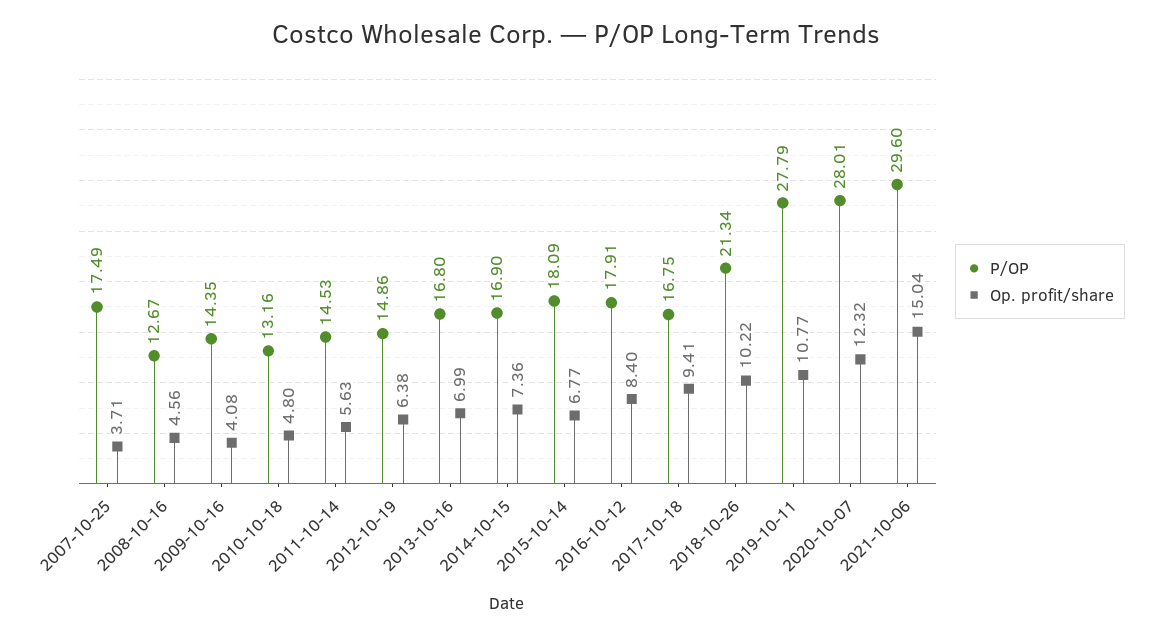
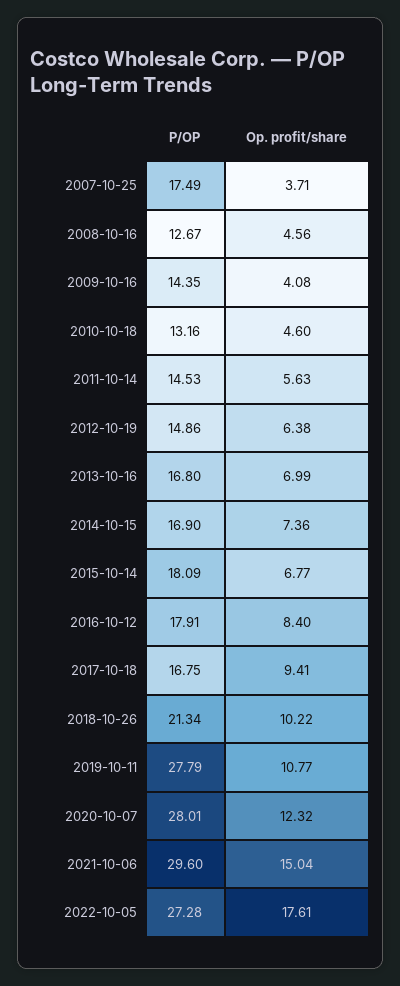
Op. profit/share, 2010-10-18: 4.8 -> 4.6
P/OP, 2022-10-05: none -> 27.28
Op. profit/share, 2022-10-05: none -> 17.61

